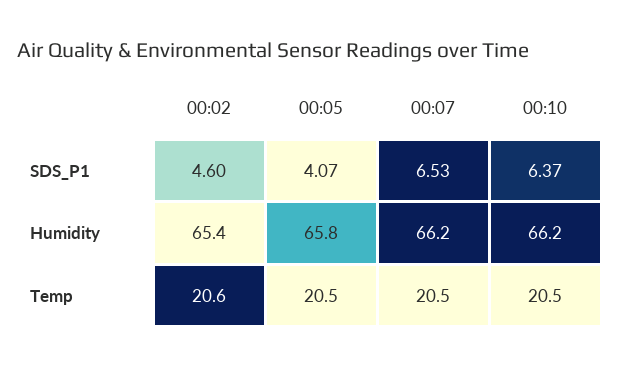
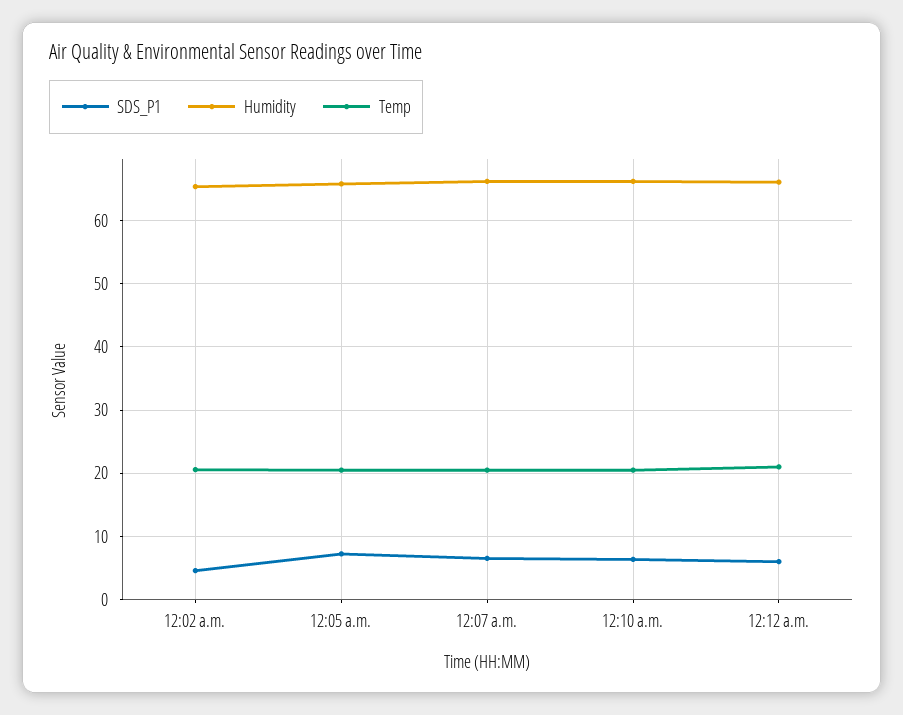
SDS_P1, 00:05: 4.07 -> 7
SDS_P1, 12:12 a.m.: none -> 6
Humidity, 12:12 a.m.: none -> 66
Temp, 12:12 a.m.: none -> 21

